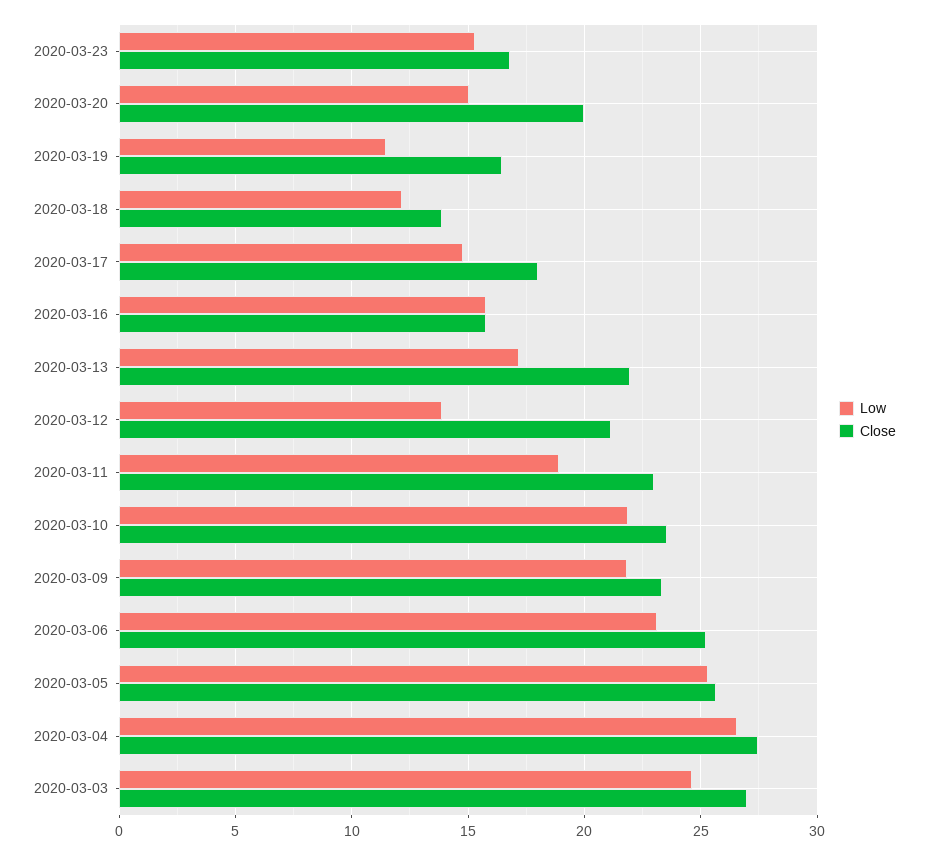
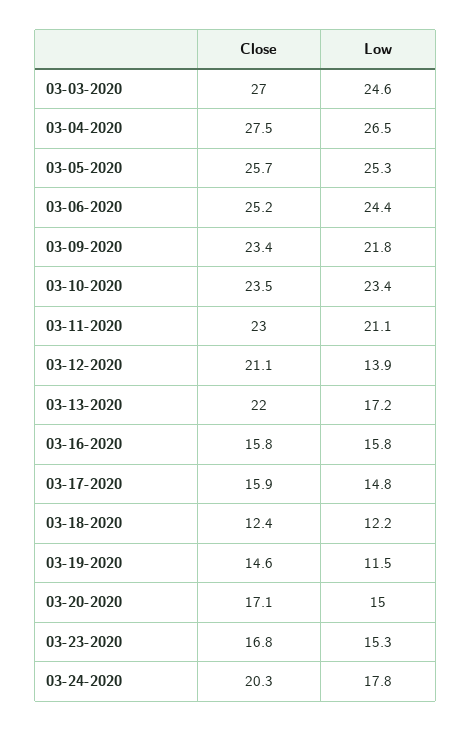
Close, 2020-03-20: 20 -> 17.1
Close, 2020-03-19: 16.5 -> 14.6
Close, 2020-03-18: 14 -> 12.4
Close, 2020-03-17: 18 -> 15.9
Low, 2020-03-11: 19 -> 21.1
Low, 2020-03-10: 22 -> 23.4
Low, 2020-03-06: 23 -> 24.4
Close, 03-24-2020: none -> 20.3
Low, 03-24-2020: none -> 17.8

